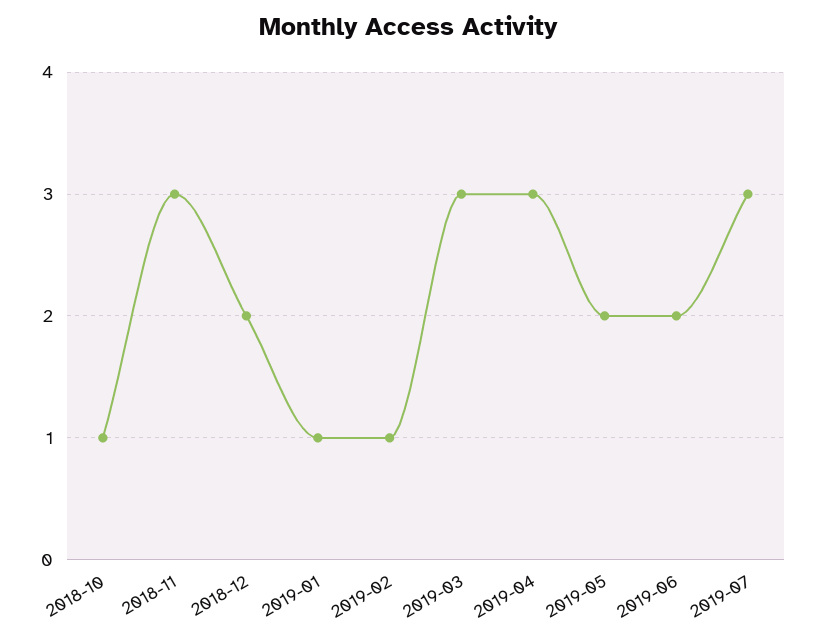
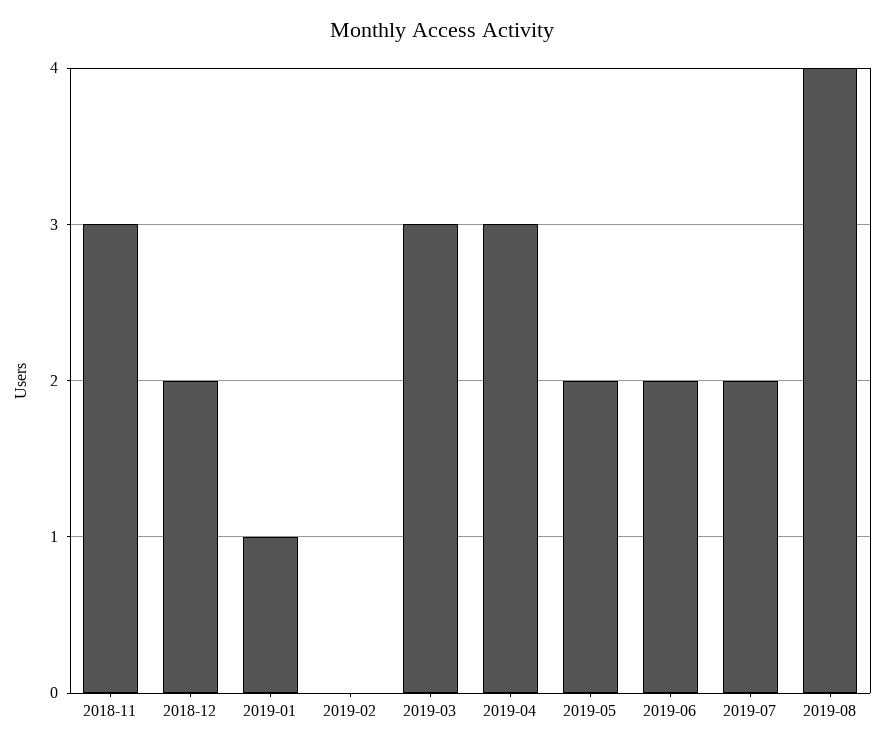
2018-10: 1 -> none
2019-02: 1 -> 0
2019-07: 3 -> 2
2019-08: none -> 4

